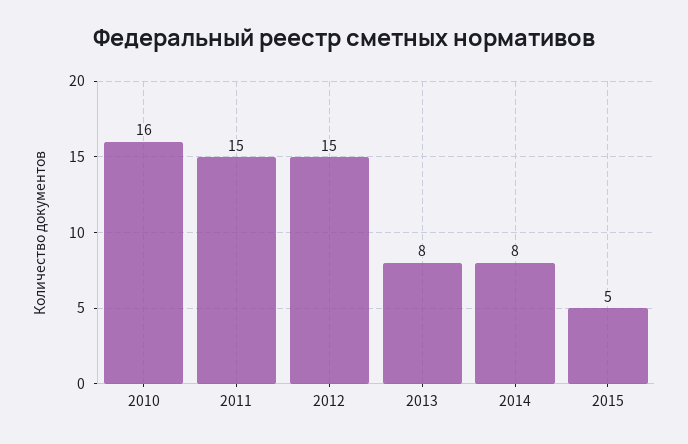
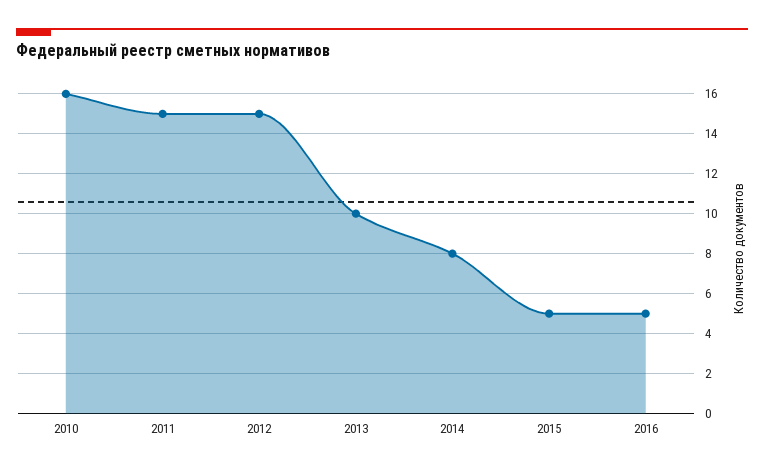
2013: 8 -> 10
2016: none -> 5

